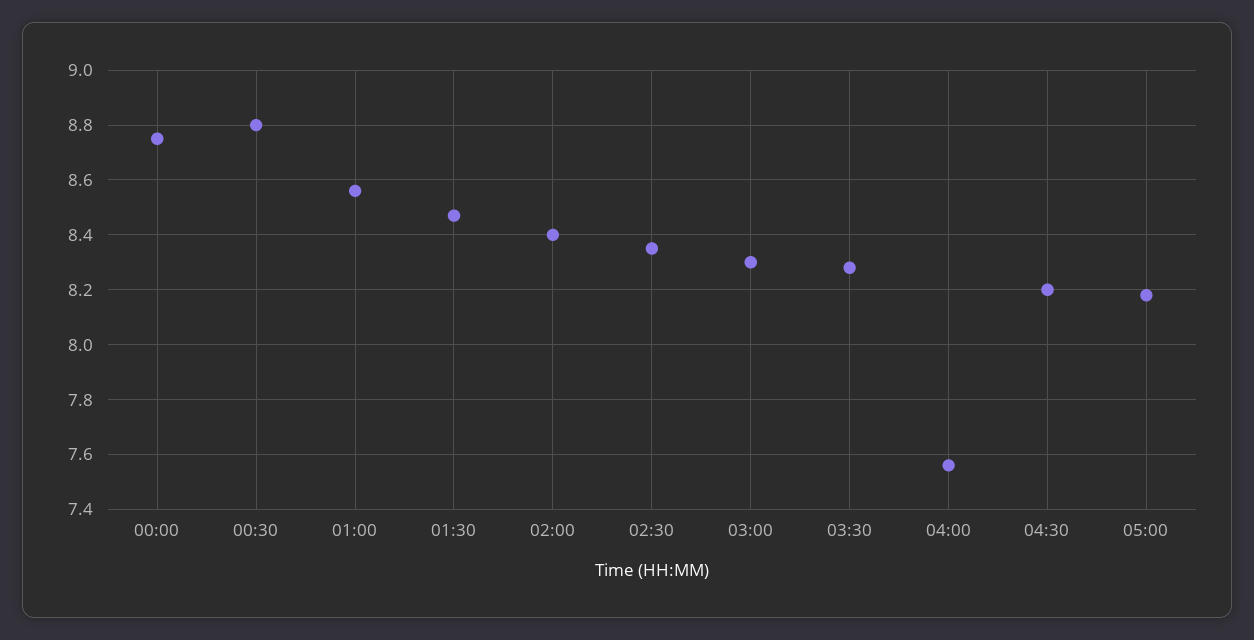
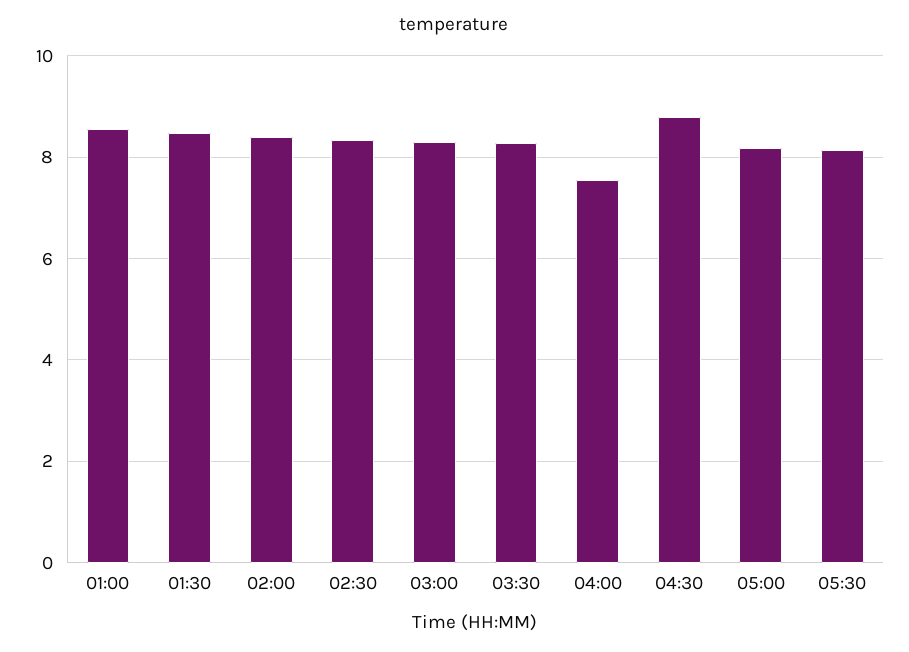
00:00: 8.75 -> none
00:30: 8.8 -> none
04:30: 8.2 -> 8.8
05:30: none -> 8.2

